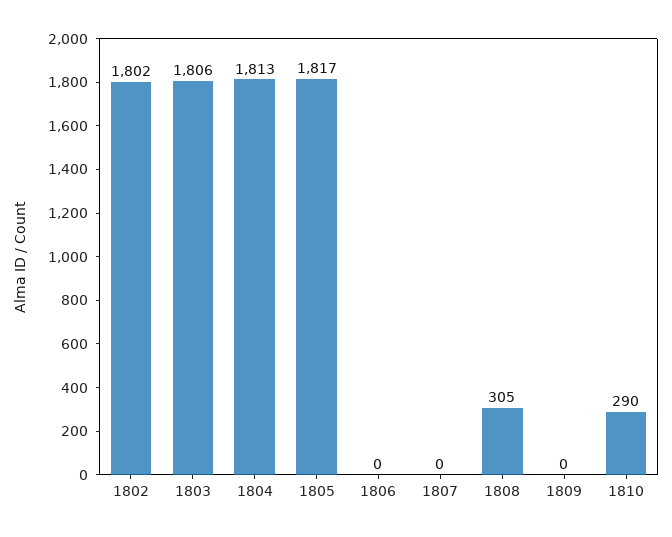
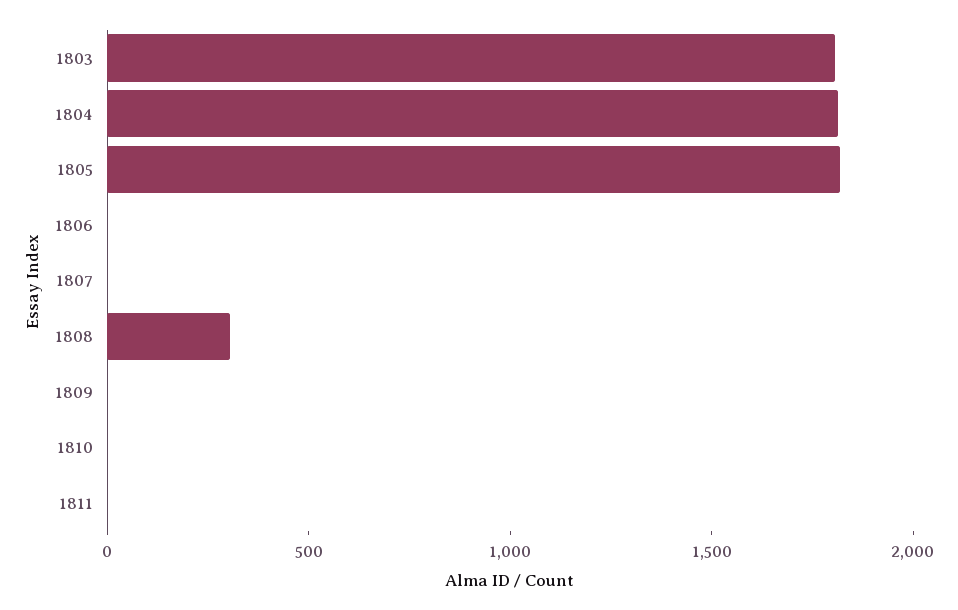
1802: 1802 -> none
1810: 290 -> 0
1811: none -> 0

